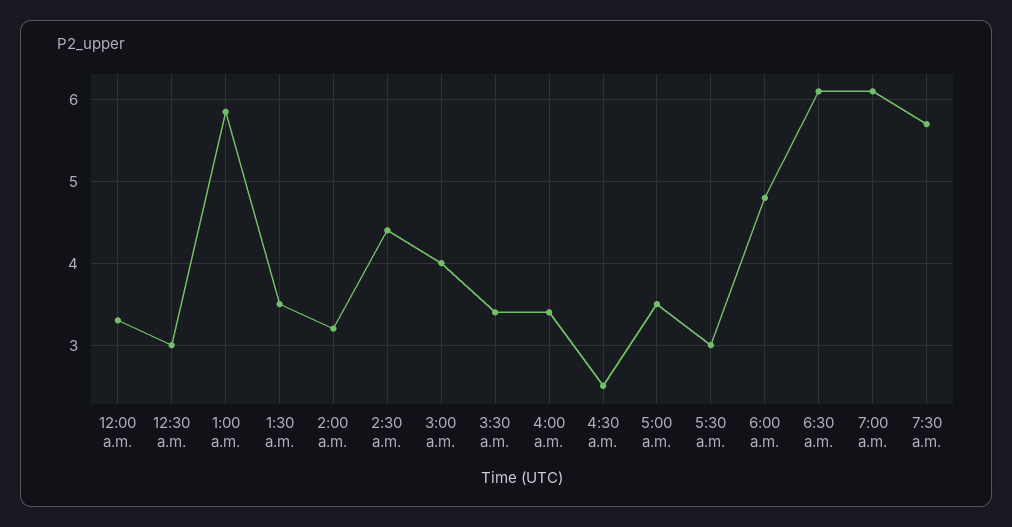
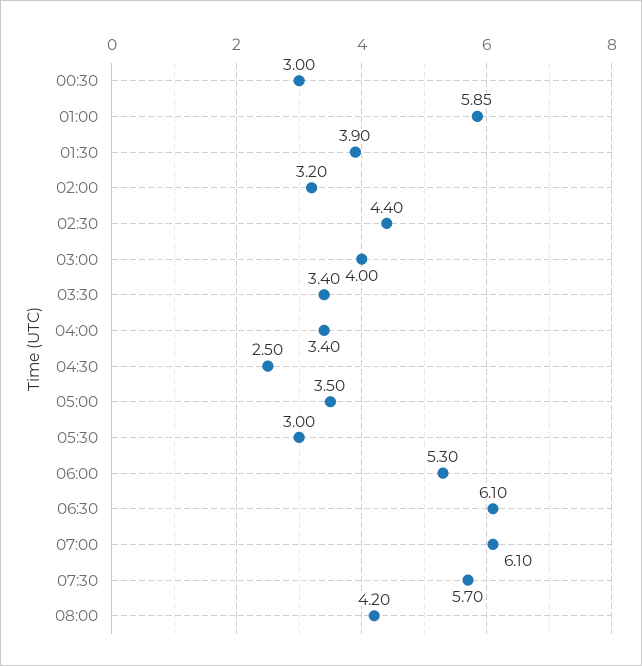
12:00 a.m.: 3.3 -> none
1:30 a.m.: 3.5 -> 3.9
6:00 a.m.: 4.8 -> 5.3
08:00: none -> 4.2

